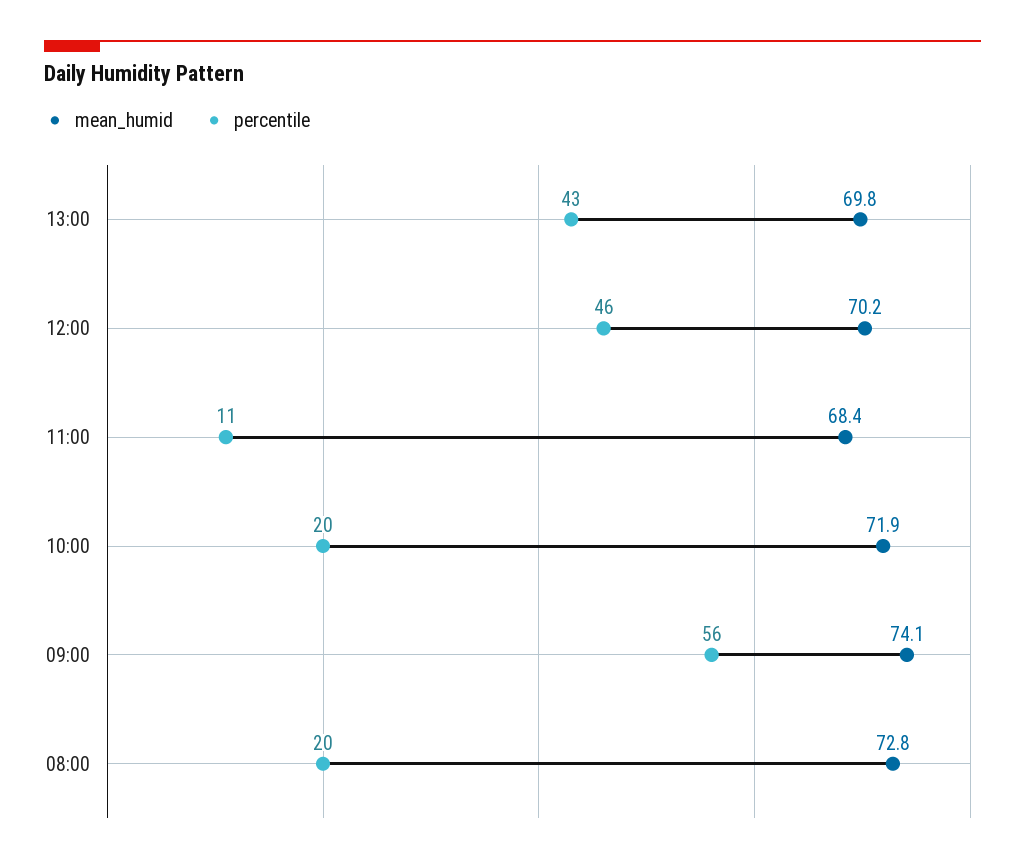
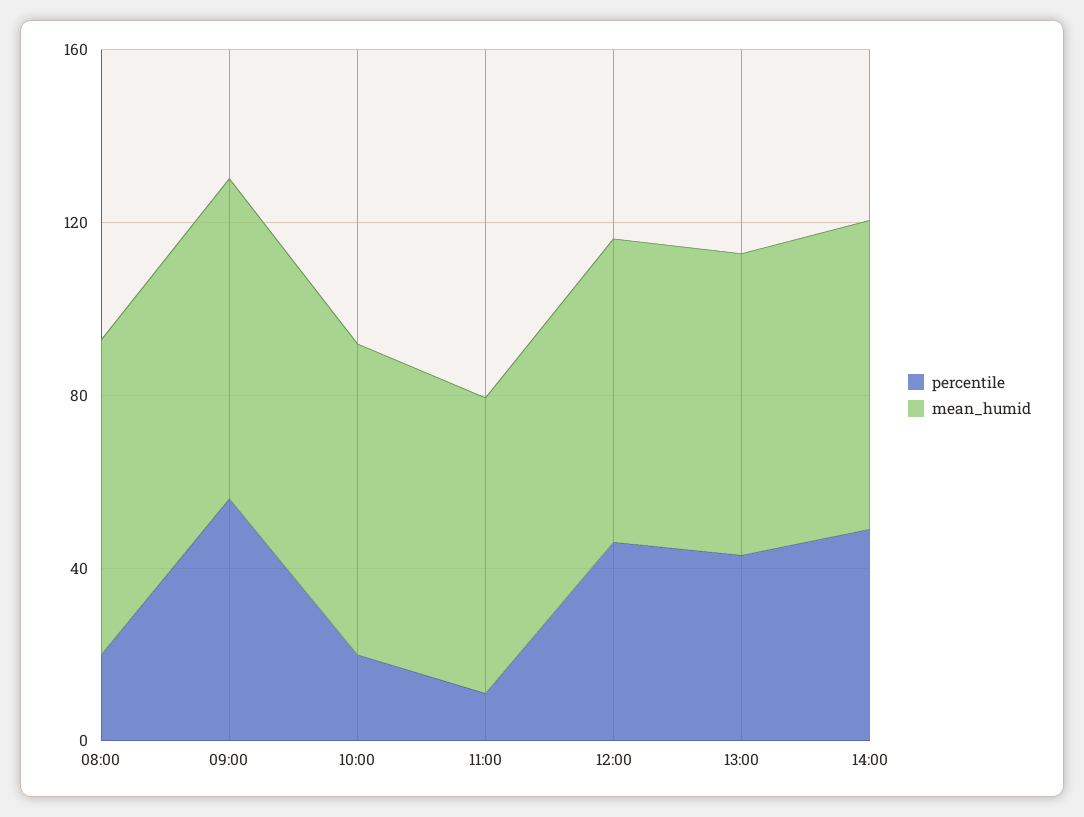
percentile, 14:00: none -> 50
mean_humid, 14:00: none -> 70

